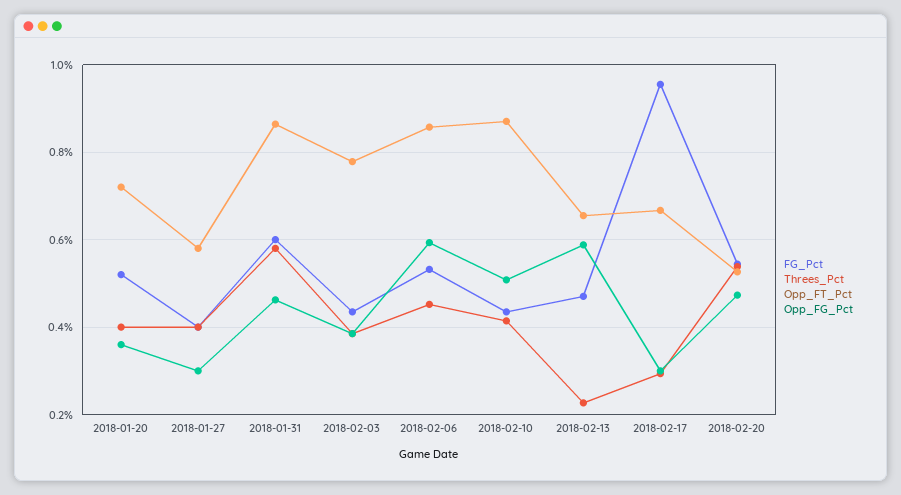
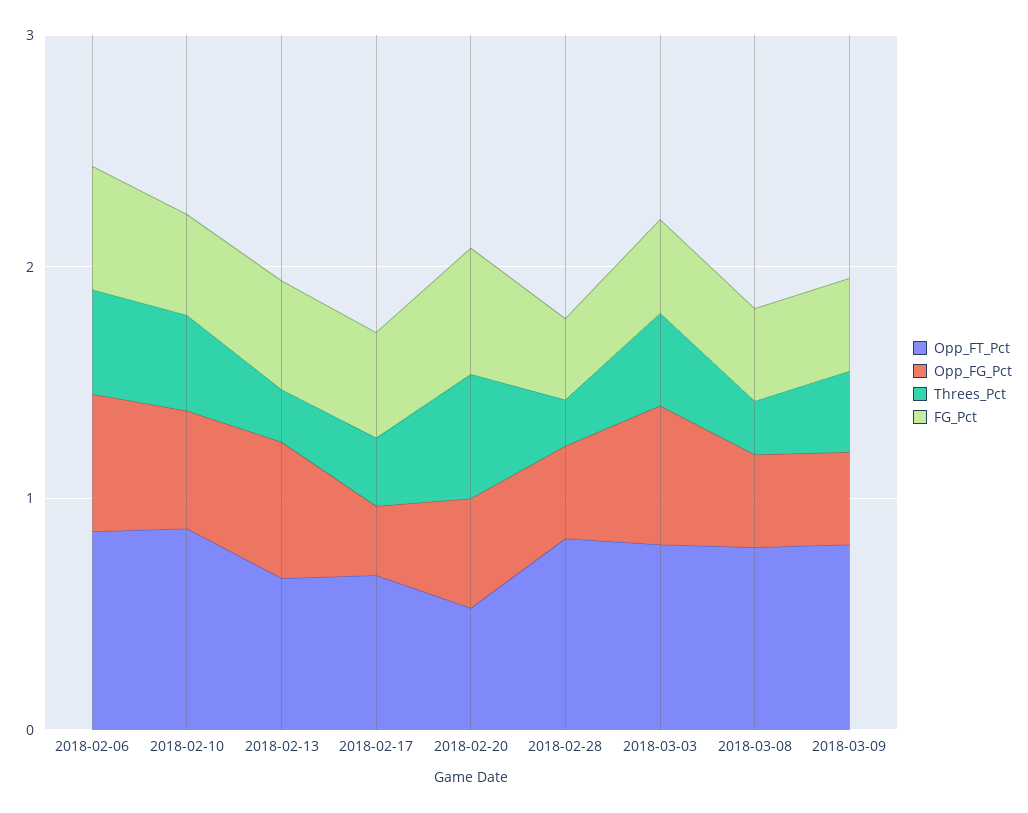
FG_Pct, 2018-01-20: 0.52 -> none
Threes_Pct, 2018-01-20: 0.4 -> none
Opp_FT_Pct, 2018-01-20: 0.72 -> none
Opp_FG_Pct, 2018-01-20: 0.36 -> none
FG_Pct, 2018-01-27: 0.4 -> none
Threes_Pct, 2018-01-27: 0.4 -> none
Opp_FT_Pct, 2018-01-27: 0.58 -> none
Opp_FG_Pct, 2018-01-27: 0.3 -> none
FG_Pct, 2018-01-31: 0.6 -> none
Threes_Pct, 2018-01-31: 0.58 -> none
Opp_FT_Pct, 2018-01-31: 0.86 -> none
Opp_FG_Pct, 2018-01-31: 0.46 -> none
FG_Pct, 2018-02-03: 0.44 -> none
Threes_Pct, 2018-02-03: 0.38 -> none
Opp_FT_Pct, 2018-02-03: 0.78 -> none
Opp_FG_Pct, 2018-02-03: 0.38 -> none
FG_Pct, 2018-02-17: 0.96 -> 0.4
Opp_FT_Pct, 2018-02-28: none -> 0.8
Opp_FG_Pct, 2018-02-28: none -> 0.4
Threes_Pct, 2018-02-28: none -> 0.2
FG_Pct, 2018-02-28: none -> 0.4
Opp_FT_Pct, 2018-03-03: none -> 0.8
Opp_FG_Pct, 2018-03-03: none -> 0.6
Threes_Pct, 2018-03-03: none -> 0.4
FG_Pct, 2018-03-03: none -> 0.4
Opp_FT_Pct, 2018-03-08: none -> 0.8
Opp_FG_Pct, 2018-03-08: none -> 0.4
Threes_Pct, 2018-03-08: none -> 0.2
FG_Pct, 2018-03-08: none -> 0.4
Opp_FT_Pct, 2018-03-09: none -> 0.8
Opp_FG_Pct, 2018-03-09: none -> 0.4
Threes_Pct, 2018-03-09: none -> 0.4
FG_Pct, 2018-03-09: none -> 0.4

